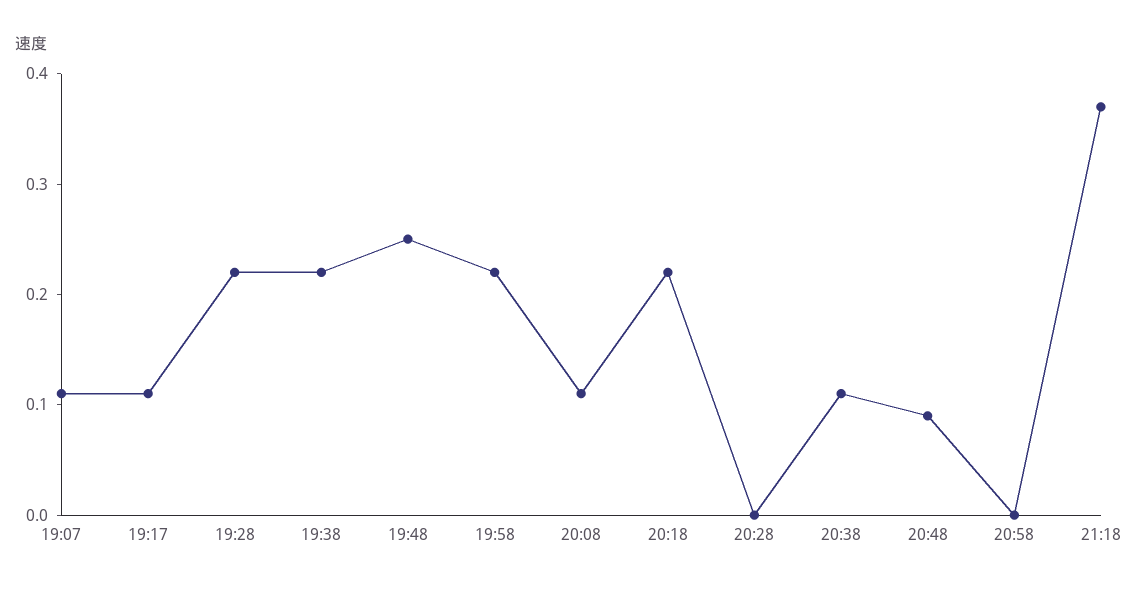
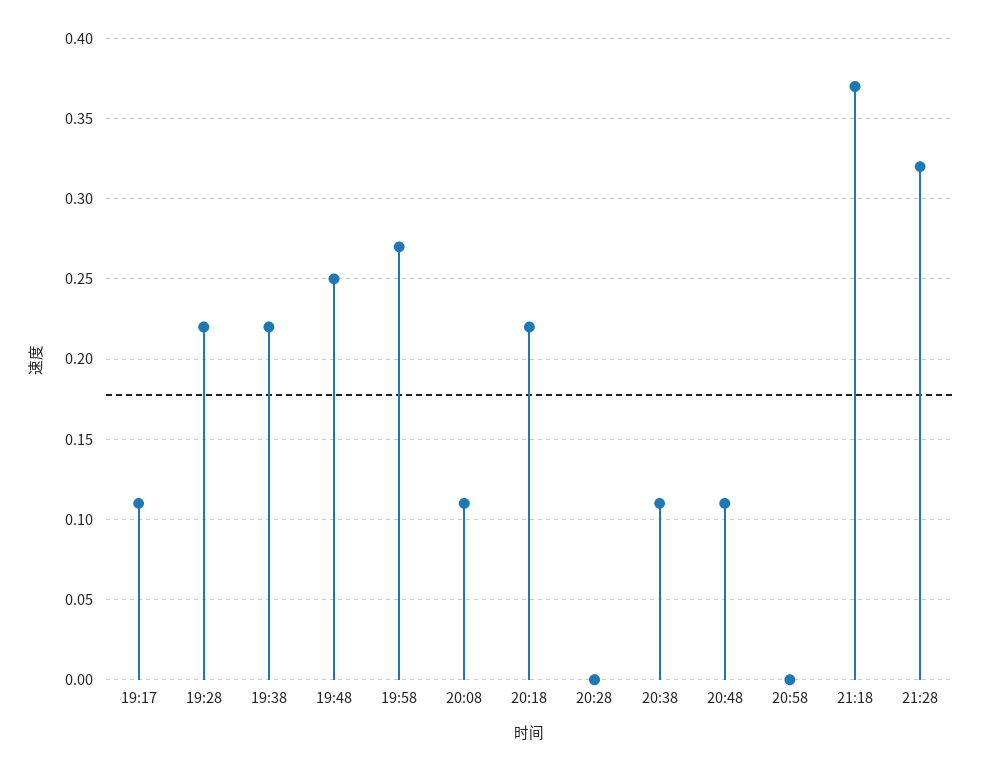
19:07: 0.11 -> none
19:58: 0.22 -> 0.27
20:48: 0.09 -> 0.11
21:28: none -> 0.32

